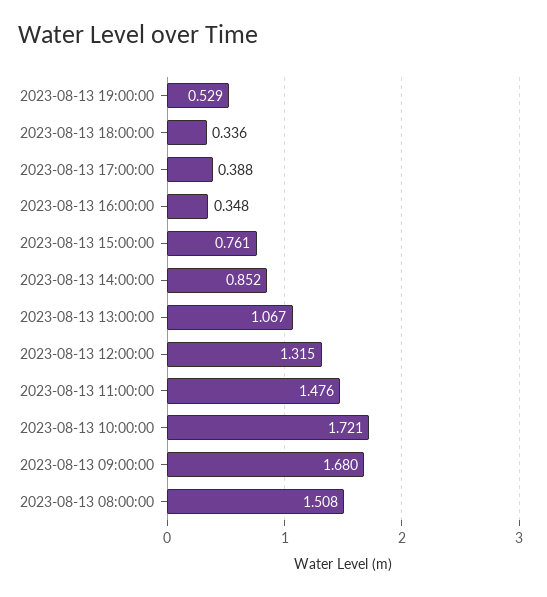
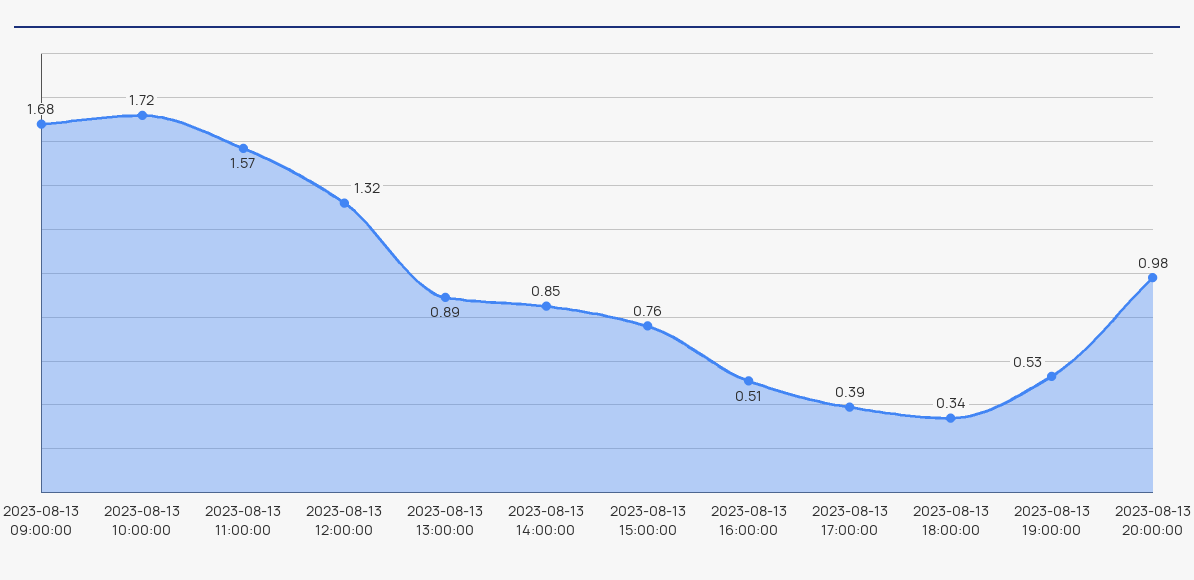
2023-08-13 16:00:00: 0.348 -> 0.51
2023-08-13 13:00:00: 1.067 -> 0.89
2023-08-13 11:00:00: 1.476 -> 1.57
2023-08-13 08:00:00: 1.508 -> none
2023-08-13 20:00:00: none -> 0.98

